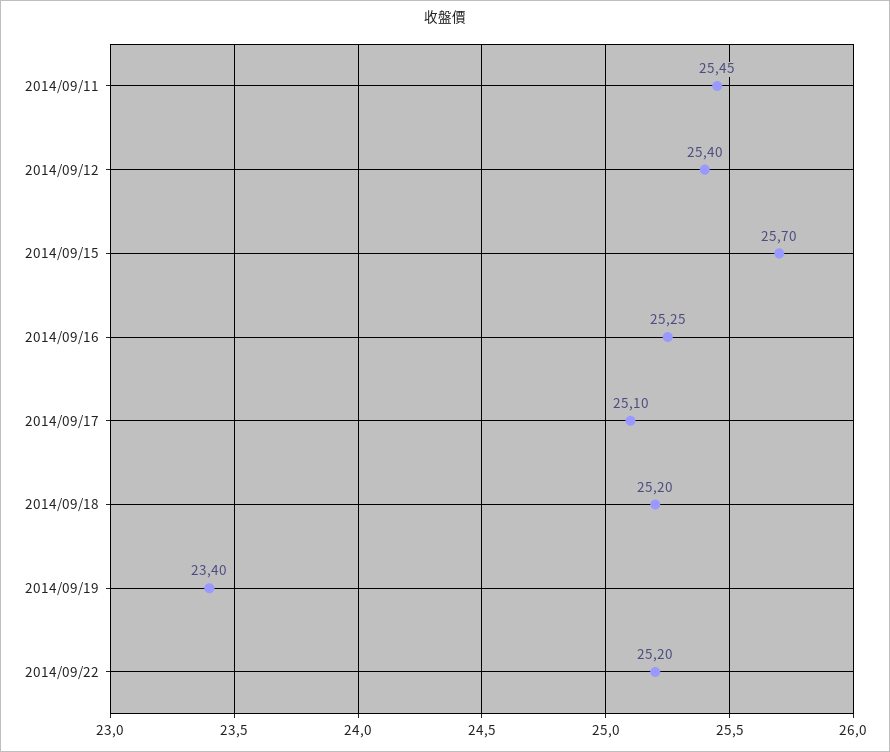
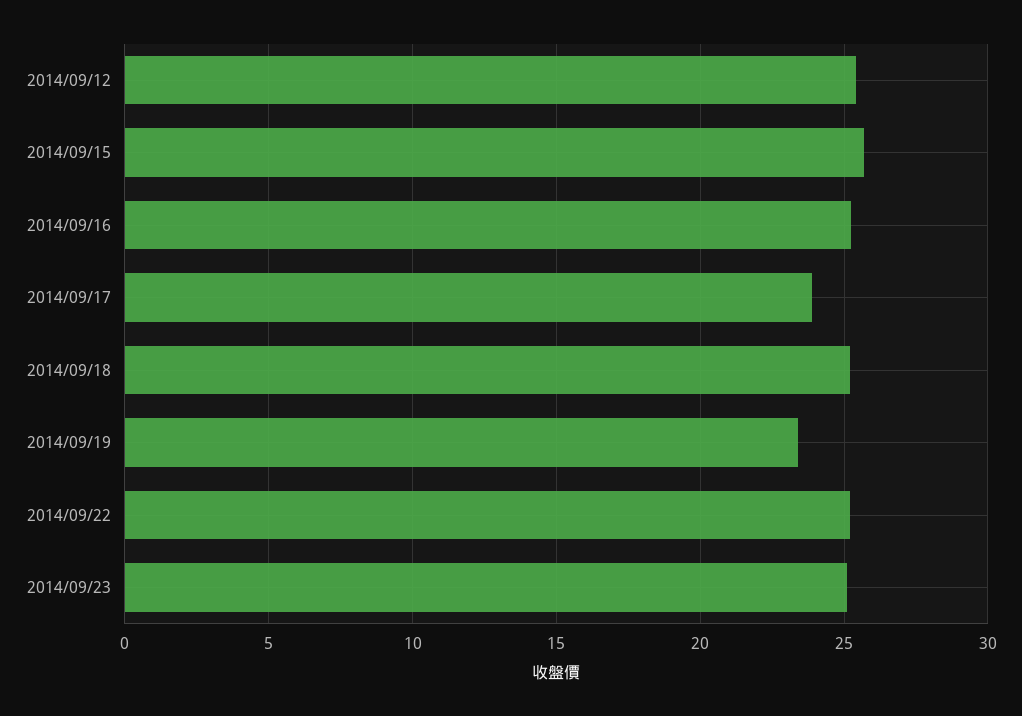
2014/09/11: 25.45 -> none
2014/09/17: 25.1 -> 24
2014/09/23: none -> 25

